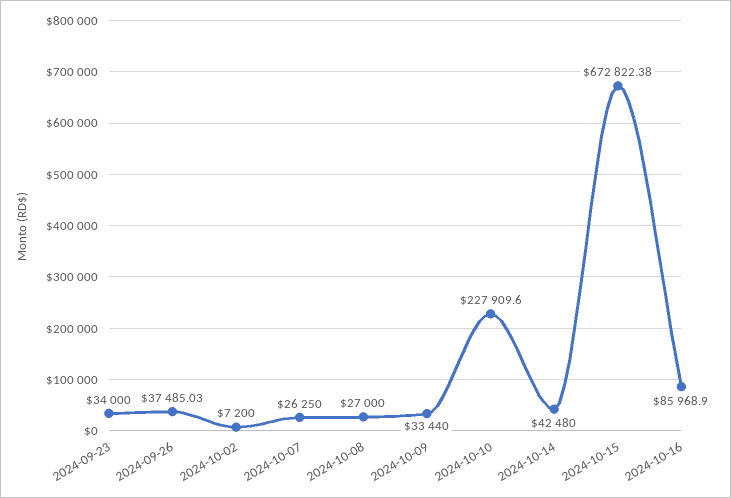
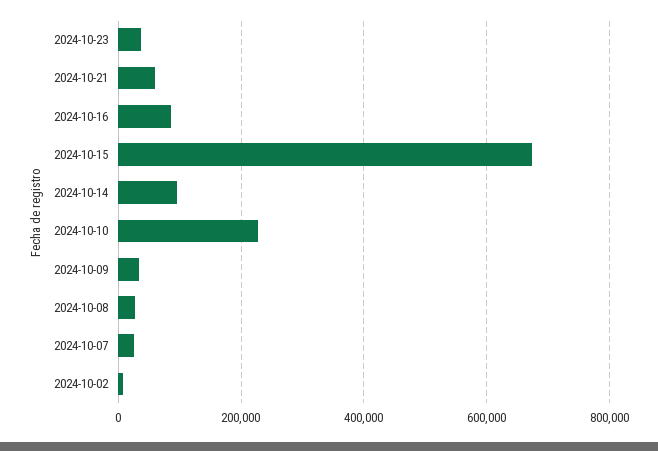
2024-09-23: 34000 -> none
2024-09-26: 37485.03 -> none
2024-10-14: 42480 -> 100000
2024-10-23: none -> 40000
2024-10-21: none -> 60000

